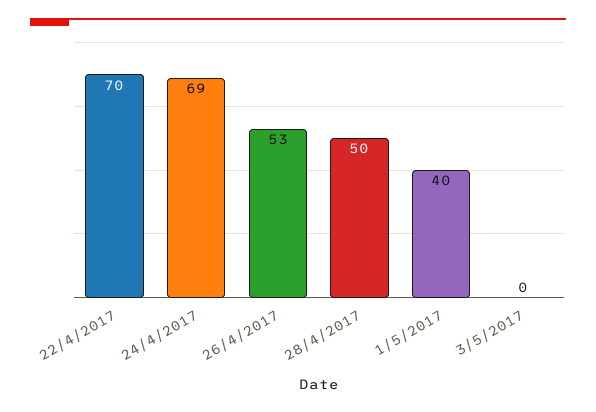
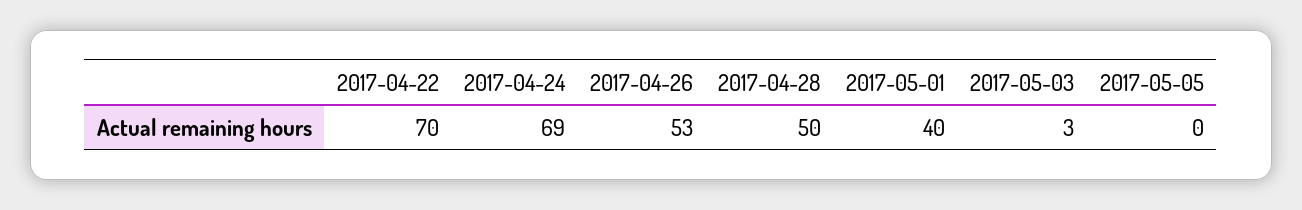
3/5/2017: 0 -> 3
2017-05-05: none -> 0

